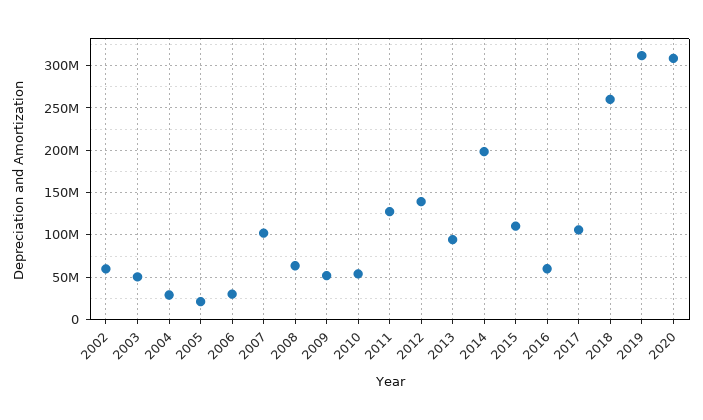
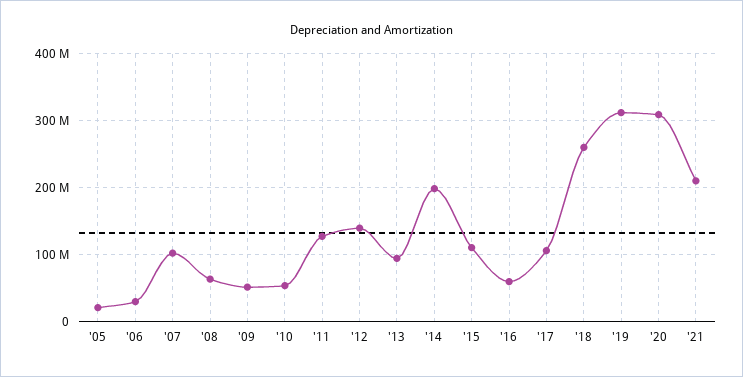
2002: 60000000 -> none
2003: 50000000 -> none
2004: 30000000 -> none
'21: none -> 210000000

